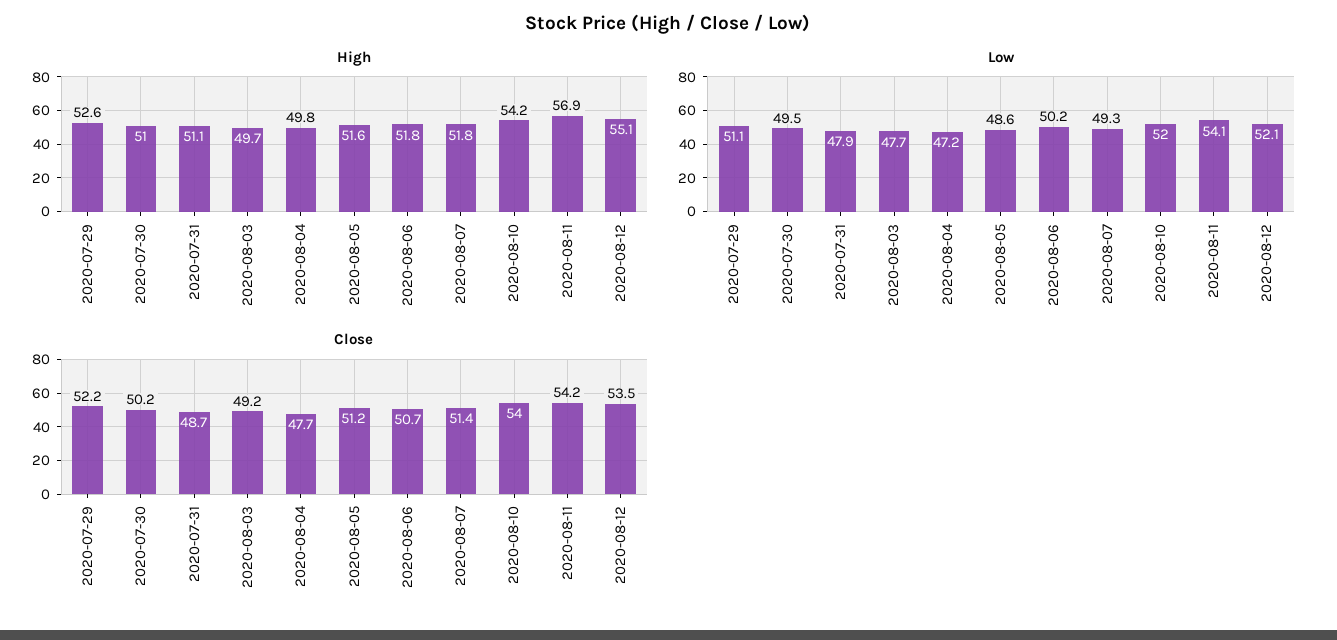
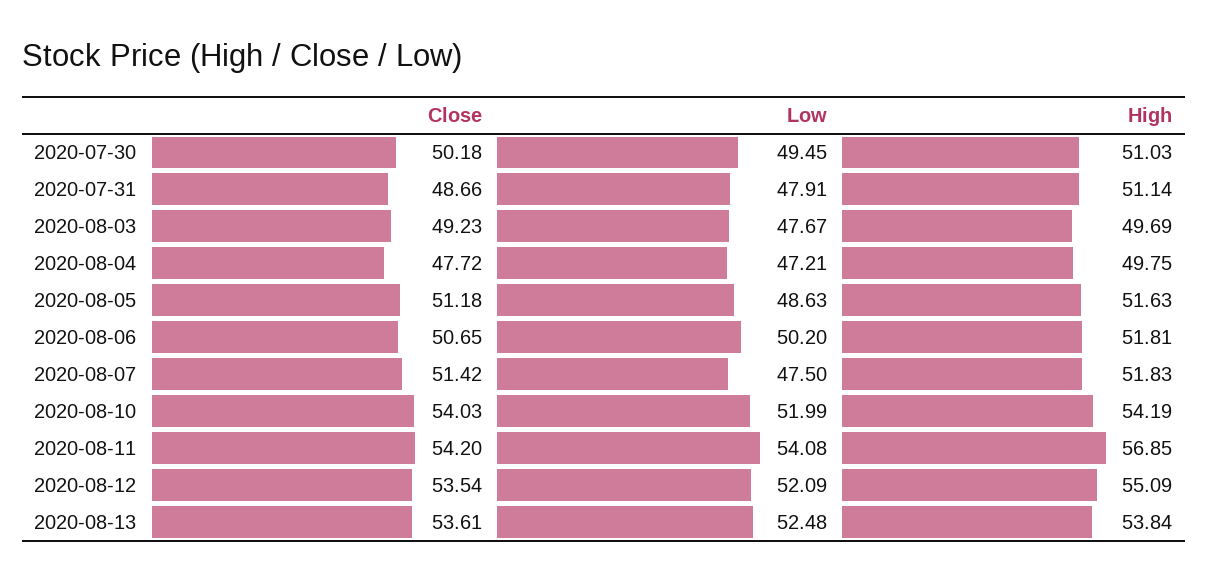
High, 2020-07-29: 52.6 -> none
Low, 2020-07-29: 51.1 -> none
Low, 2020-08-07: 49.3 -> 47.5
Close, 2020-07-29: 52.2 -> none
Close, 2020-08-13: none -> 53.61
Low, 2020-08-13: none -> 52.48
High, 2020-08-13: none -> 53.84

